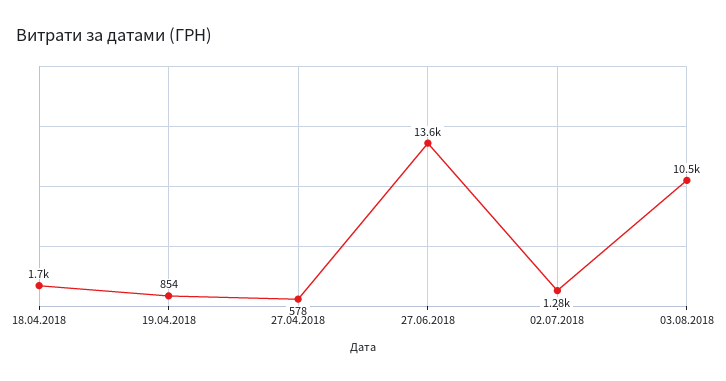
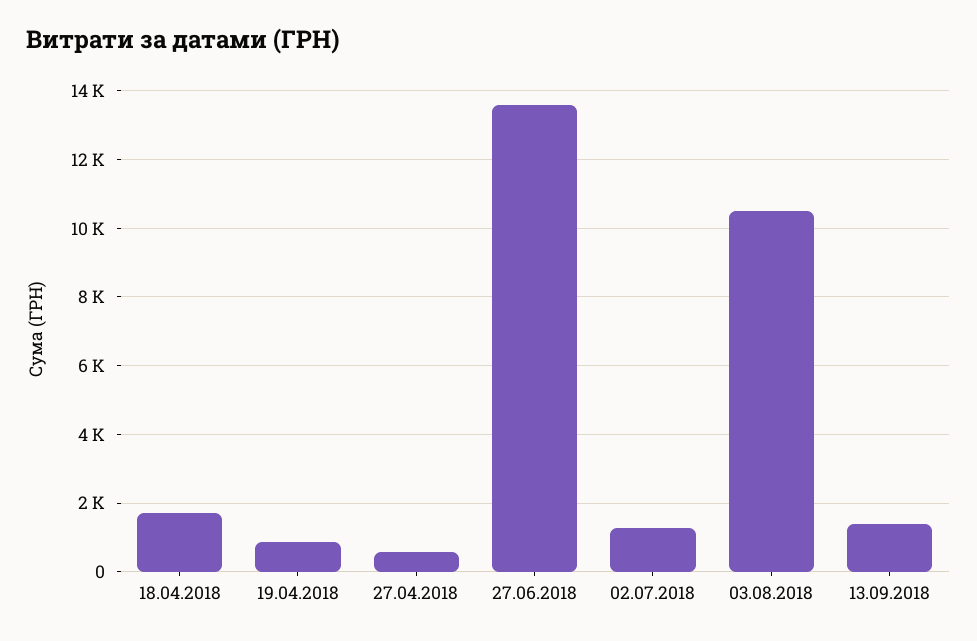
13.09.2018: none -> 1400

